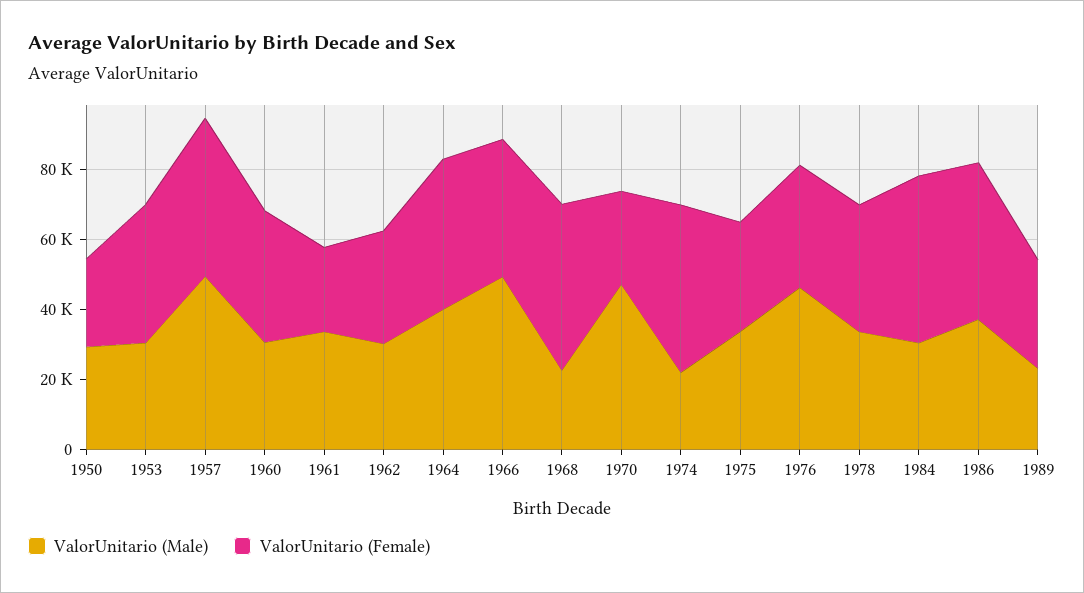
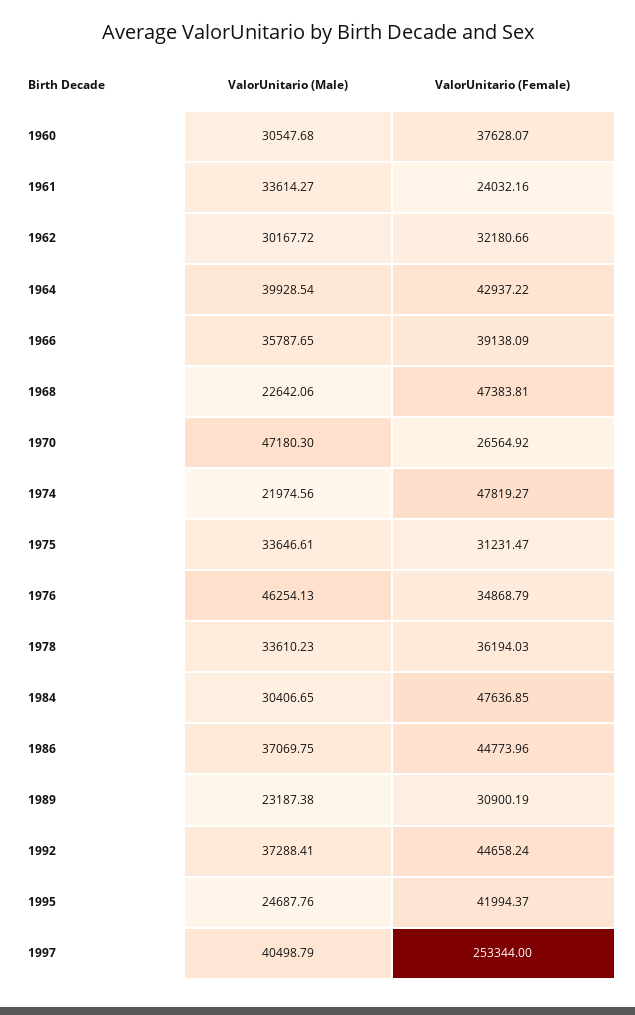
ValorUnitario (Male), 1950: 30000 -> none
ValorUnitario (Female), 1950: 25000 -> none
ValorUnitario (Male), 1953: 30000 -> none
ValorUnitario (Female), 1953: 40000 -> none
ValorUnitario (Male), 1957: 50000 -> none
ValorUnitario (Female), 1957: 45000 -> none
ValorUnitario (Male), 1966: 50000 -> 35787.65
ValorUnitario (Male), 1992: none -> 37288.41
ValorUnitario (Female), 1992: none -> 44658.24
ValorUnitario (Male), 1995: none -> 24687.76
ValorUnitario (Female), 1995: none -> 41994.37
ValorUnitario (Male), 1997: none -> 40498.79
ValorUnitario (Female), 1997: none -> 253344

